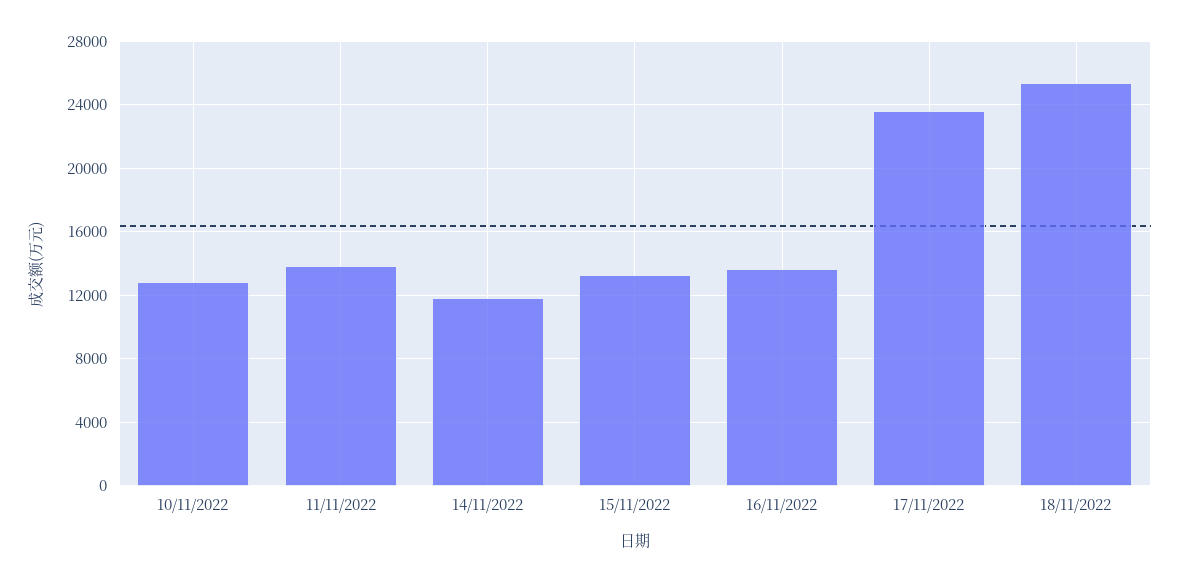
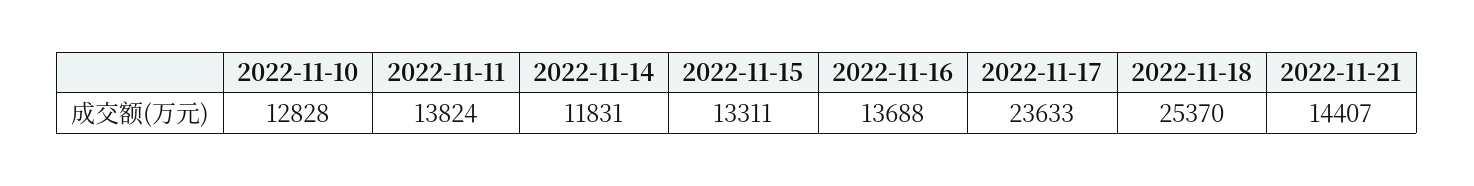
2022-11-21: none -> 14407

